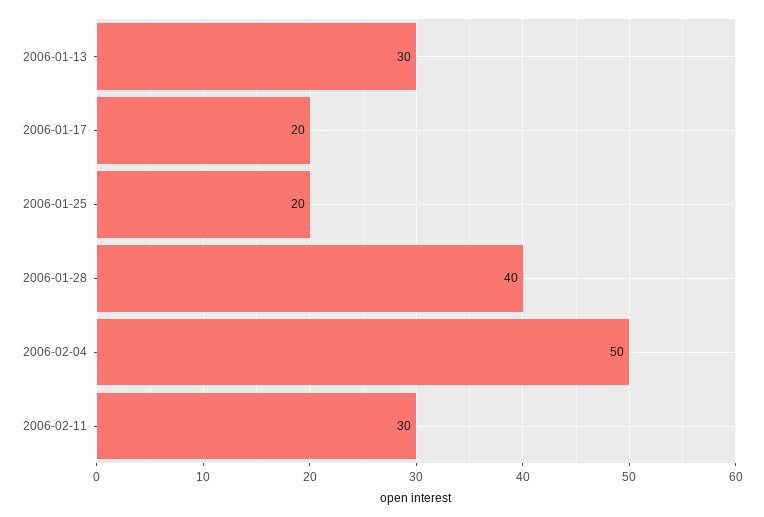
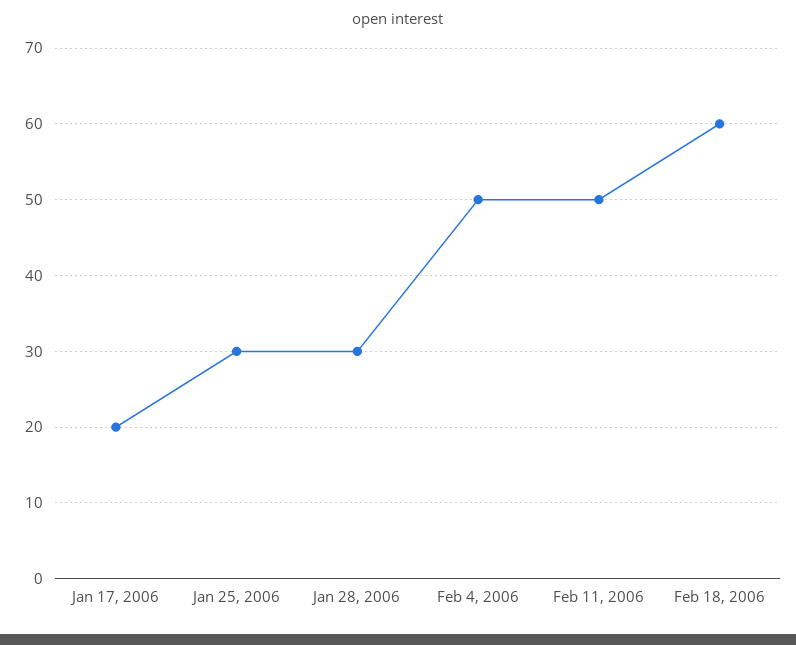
2006-01-13: 30 -> none
2006-01-25: 20 -> 30
2006-01-28: 40 -> 30
2006-02-11: 30 -> 50
Feb 18, 2006: none -> 60

